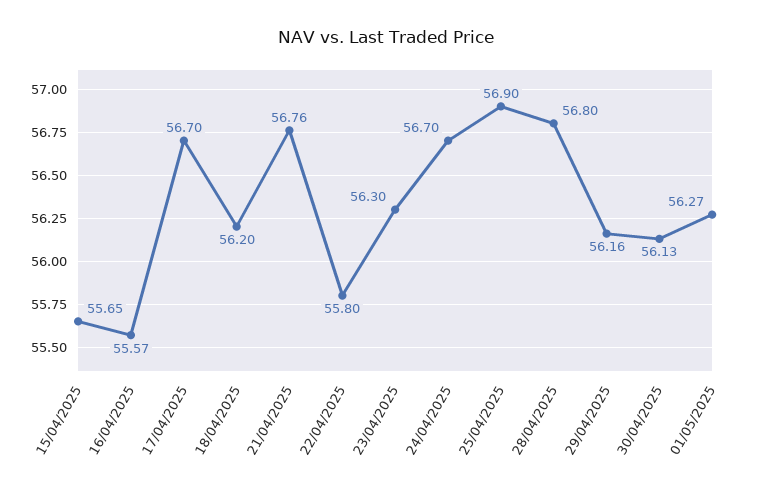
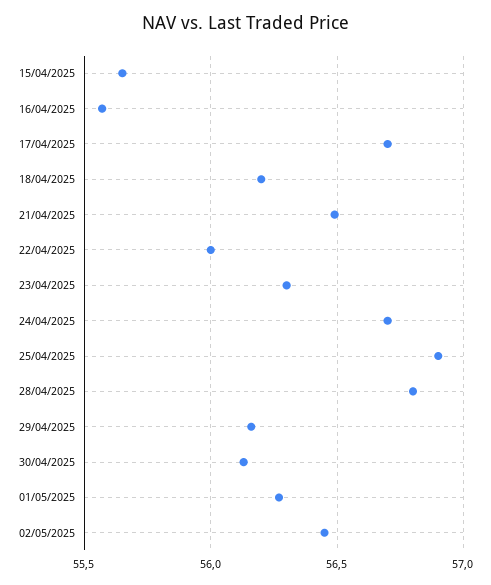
21/04/2025: 56.76 -> 56.5
22/04/2025: 55.8 -> 56
02/05/2025: none -> 56.45

